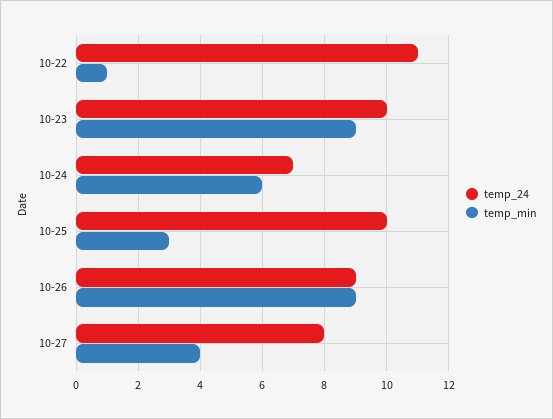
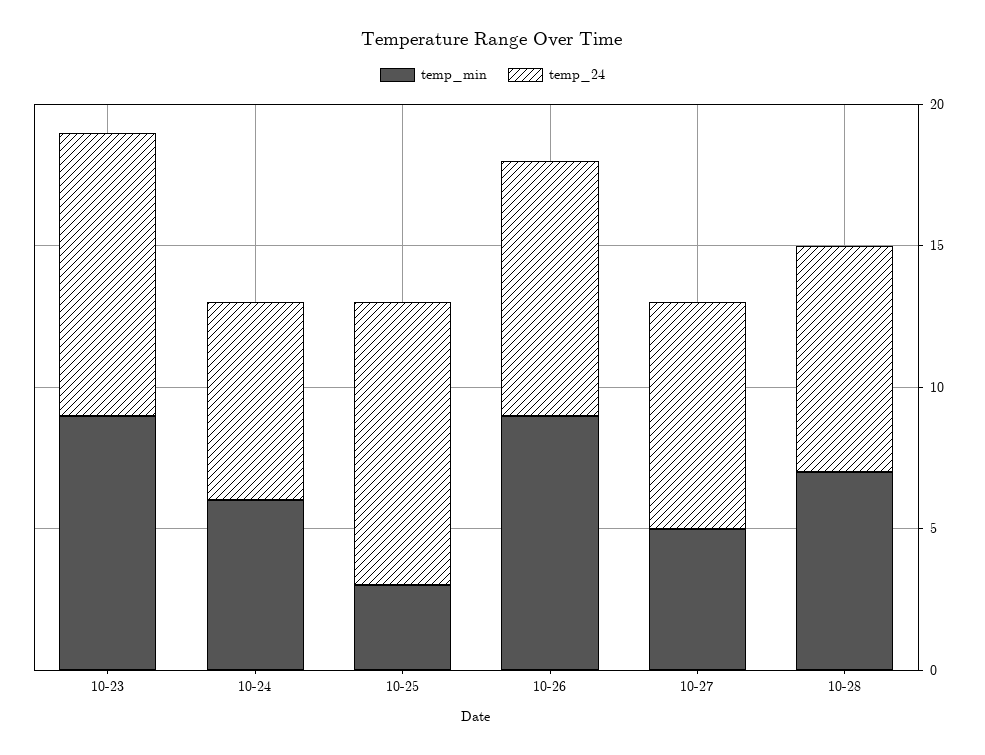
temp_24, 10-22: 11 -> none
temp_min, 10-22: 1 -> none
temp_min, 10-27: 4 -> 5
temp_min, 10-28: none -> 7
temp_24, 10-28: none -> 8

